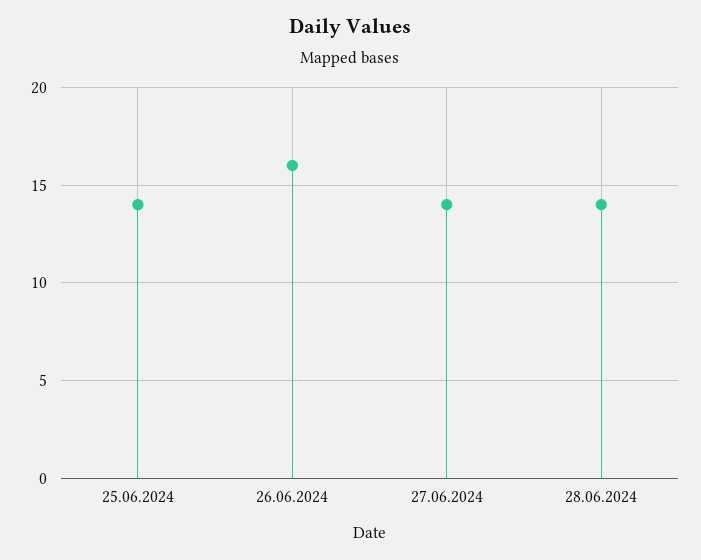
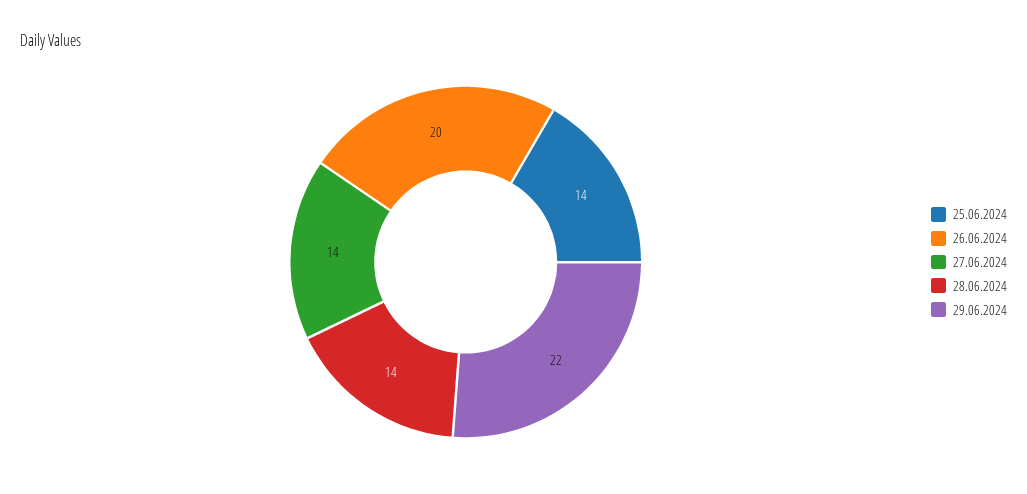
26.06.2024: 16 -> 20
29.06.2024: none -> 22

